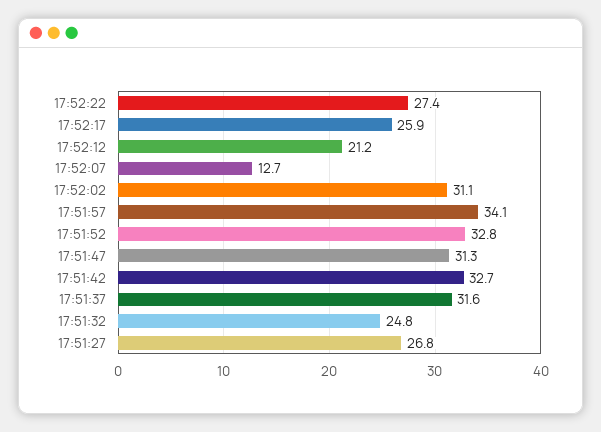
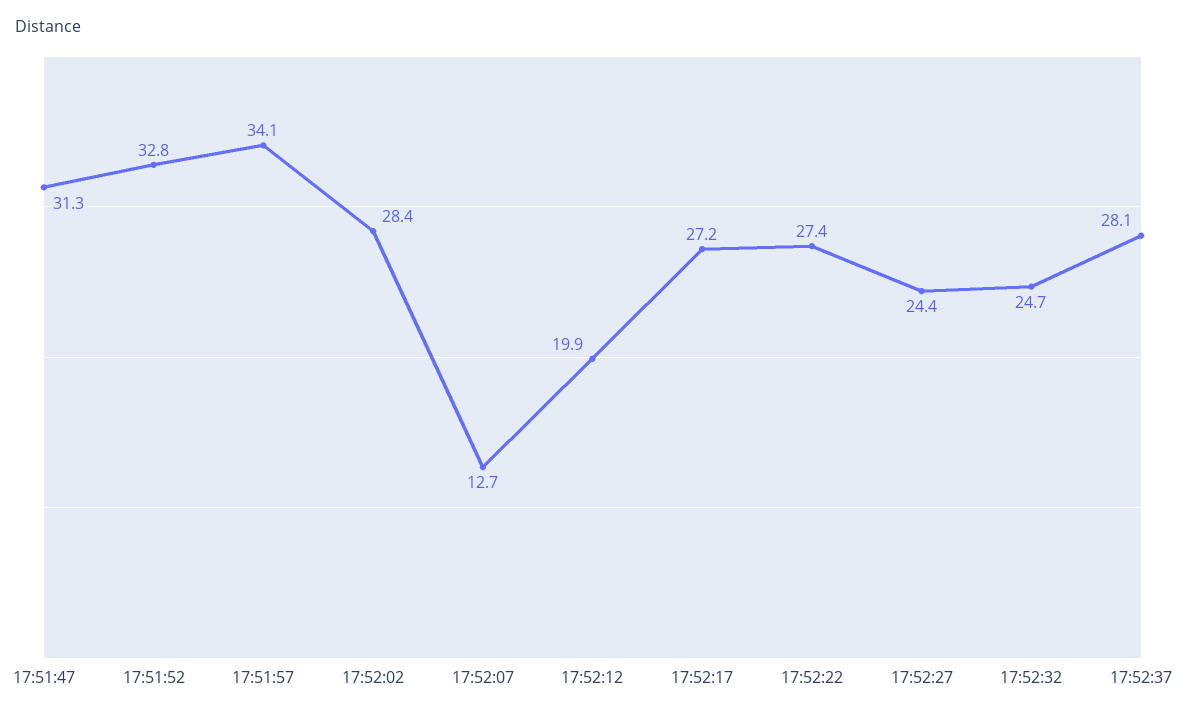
17:52:17: 25.9 -> 27.2
17:52:12: 21.2 -> 19.9
17:52:02: 31.1 -> 28.4
17:51:42: 32.7 -> none
17:51:37: 31.6 -> none
17:51:32: 24.8 -> none
17:51:27: 26.8 -> none
17:52:27: none -> 24.4
17:52:32: none -> 24.7
17:52:37: none -> 28.1

